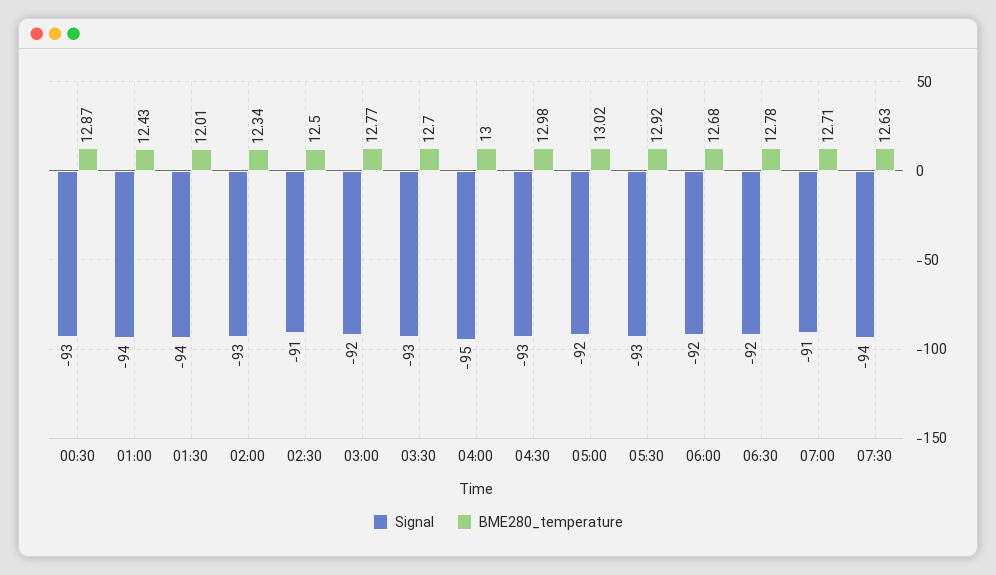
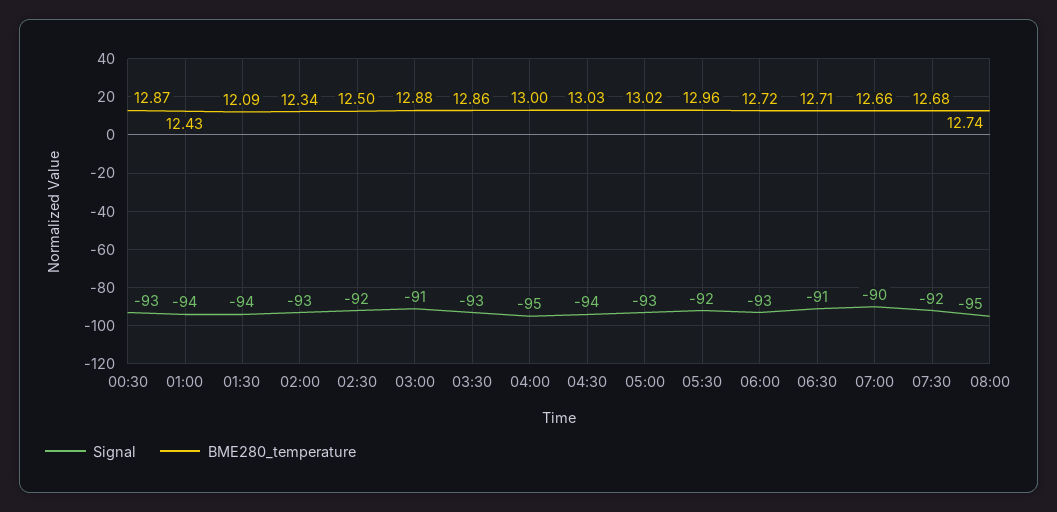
BME280_temperature, 01:30: 12.01 -> 12.09
Signal, 02:30: -91 -> -92
Signal, 03:00: -92 -> -91
BME280_temperature, 03:00: 12.77 -> 12.88
BME280_temperature, 03:30: 12.7 -> 12.86
Signal, 04:30: -93 -> -94
BME280_temperature, 04:30: 12.98 -> 13.03
Signal, 05:00: -92 -> -93
Signal, 05:30: -93 -> -92
BME280_temperature, 05:30: 12.92 -> 12.96
Signal, 06:00: -92 -> -93
BME280_temperature, 06:00: 12.68 -> 12.72
Signal, 06:30: -92 -> -91
BME280_temperature, 06:30: 12.78 -> 12.71
Signal, 07:00: -91 -> -90
BME280_temperature, 07:00: 12.71 -> 12.66
Signal, 07:30: -94 -> -92
BME280_temperature, 07:30: 12.63 -> 12.68
Signal, 08:00: none -> -95
BME280_temperature, 08:00: none -> 12.74

